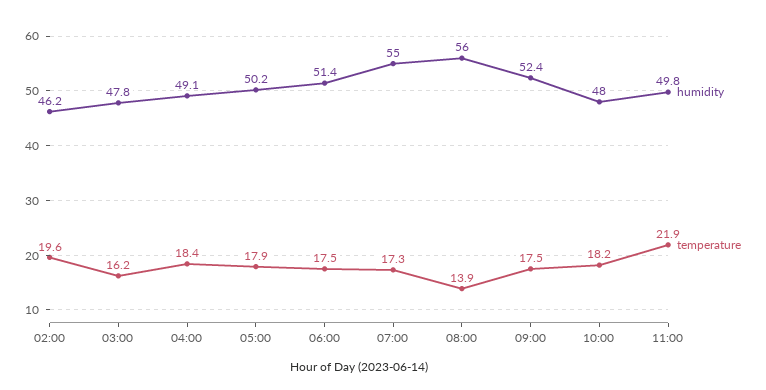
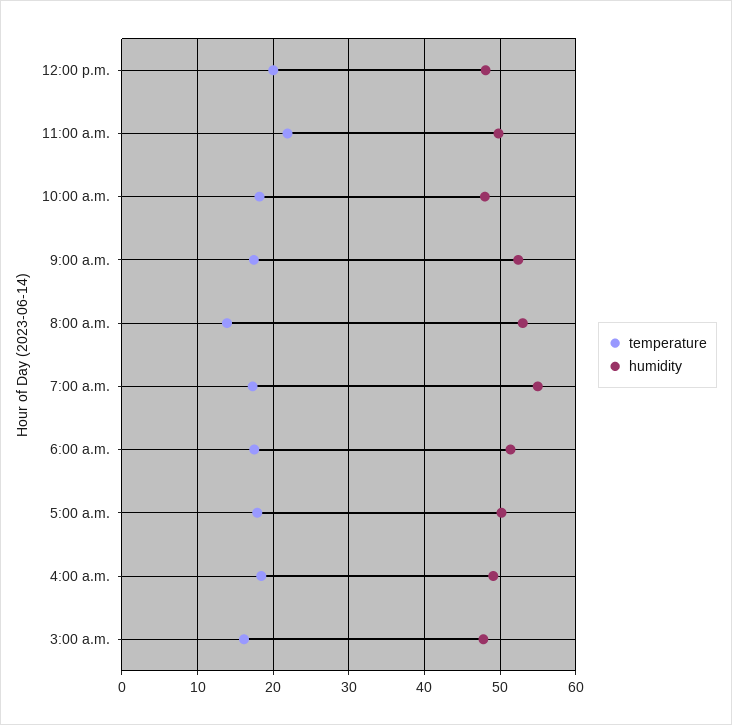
humidity, 02:00: 46.2 -> none
temperature, 02:00: 19.6 -> none
humidity, 08:00: 56 -> 53
temperature, 12:00 p.m.: none -> 20
humidity, 12:00 p.m.: none -> 48

